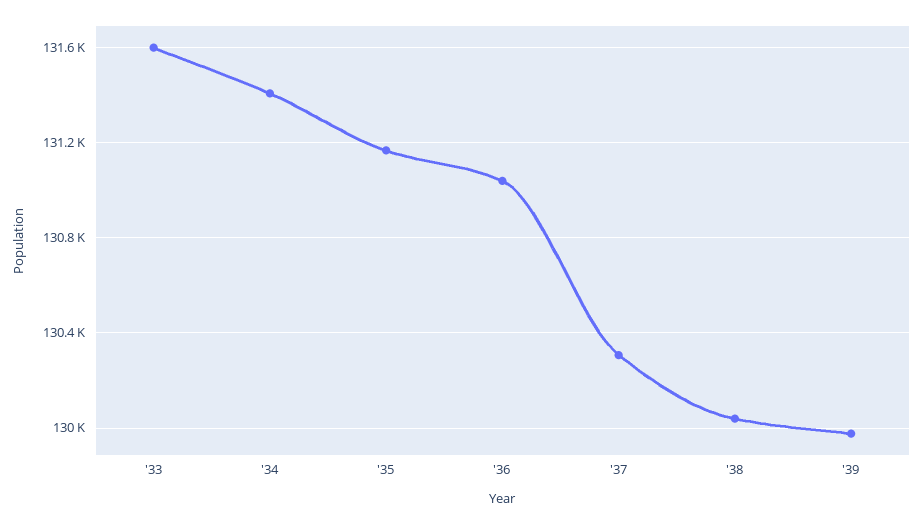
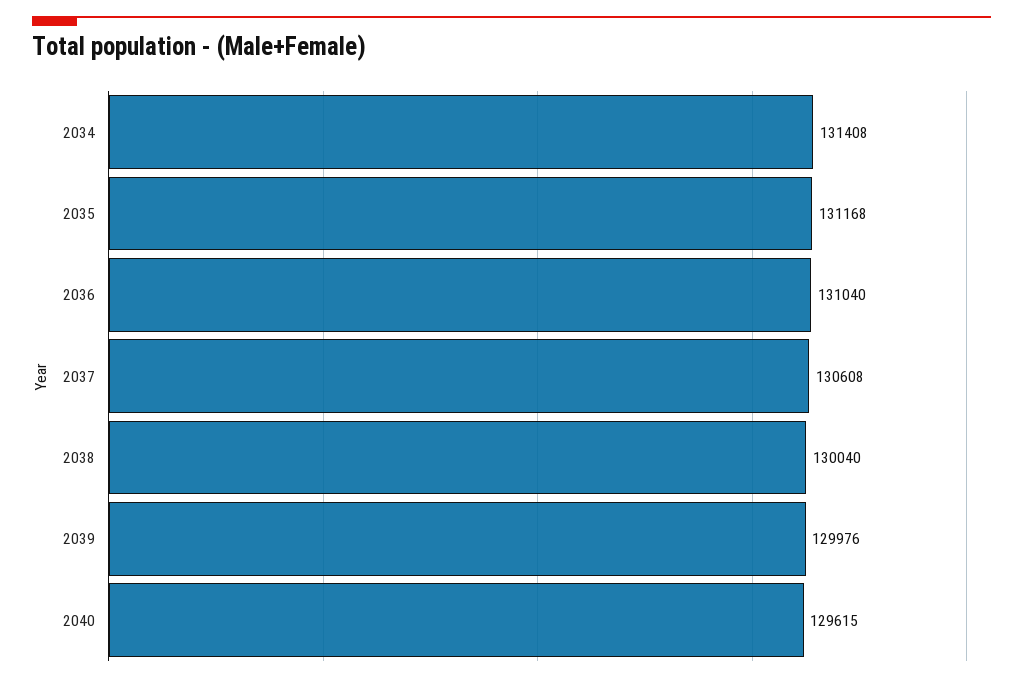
'33: 131600 -> none
'37: 130300 -> 130608
2040: none -> 129615

